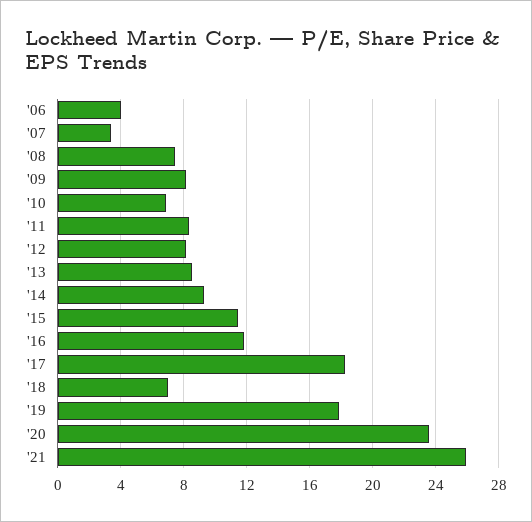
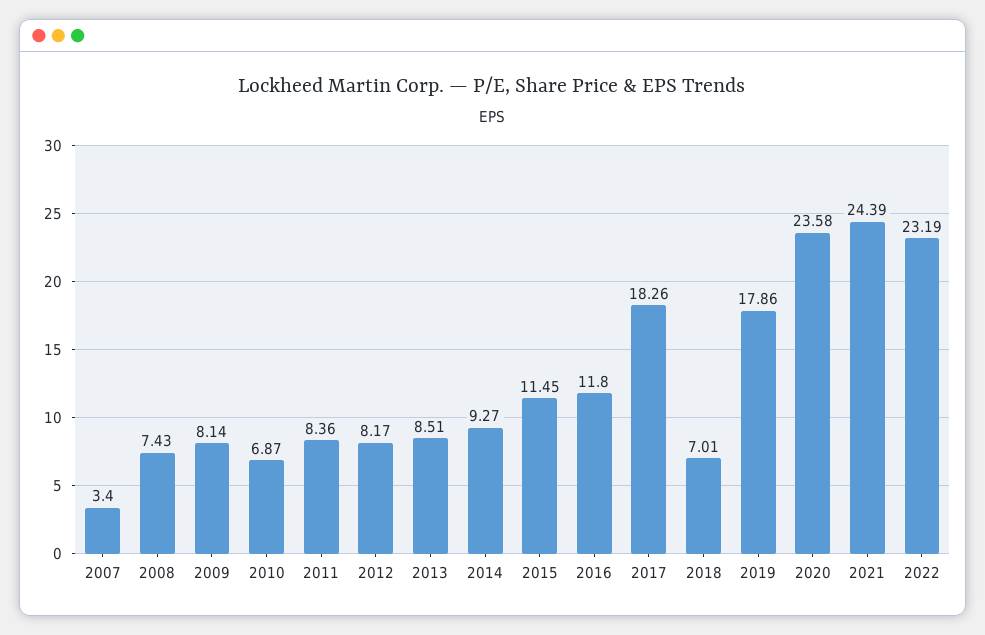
'06: 4 -> none
'21: 26 -> 24.39
2022: none -> 23.19

